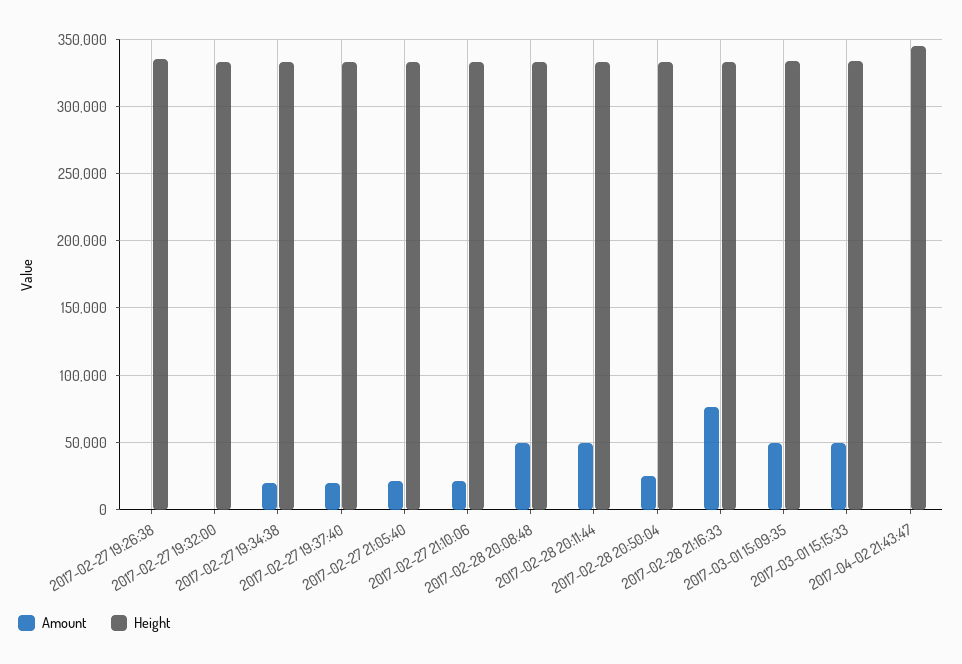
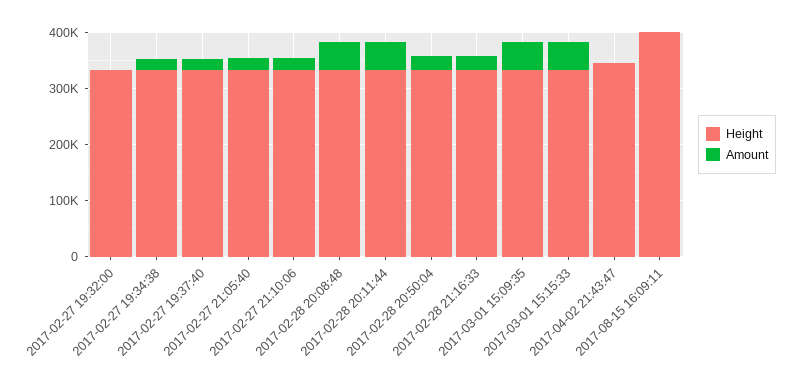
Amount, 2017-02-27 19:26:38: 0 -> none
Height, 2017-02-27 19:26:38: 335000 -> none
Amount, 2017-02-28 21:16:33: 75000 -> 20000
Height, 2017-08-15 16:09:11: none -> 400000
Amount, 2017-08-15 16:09:11: none -> 0

